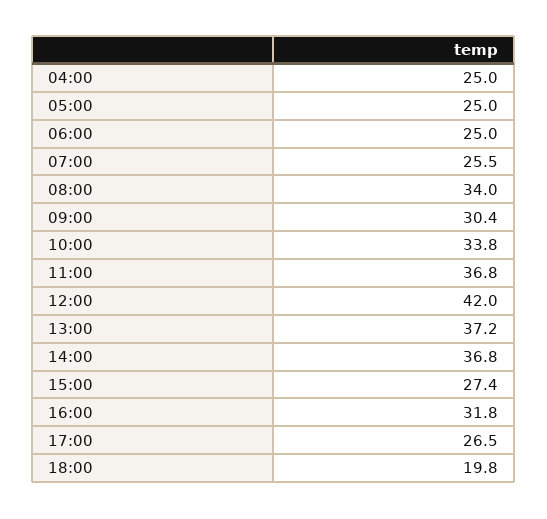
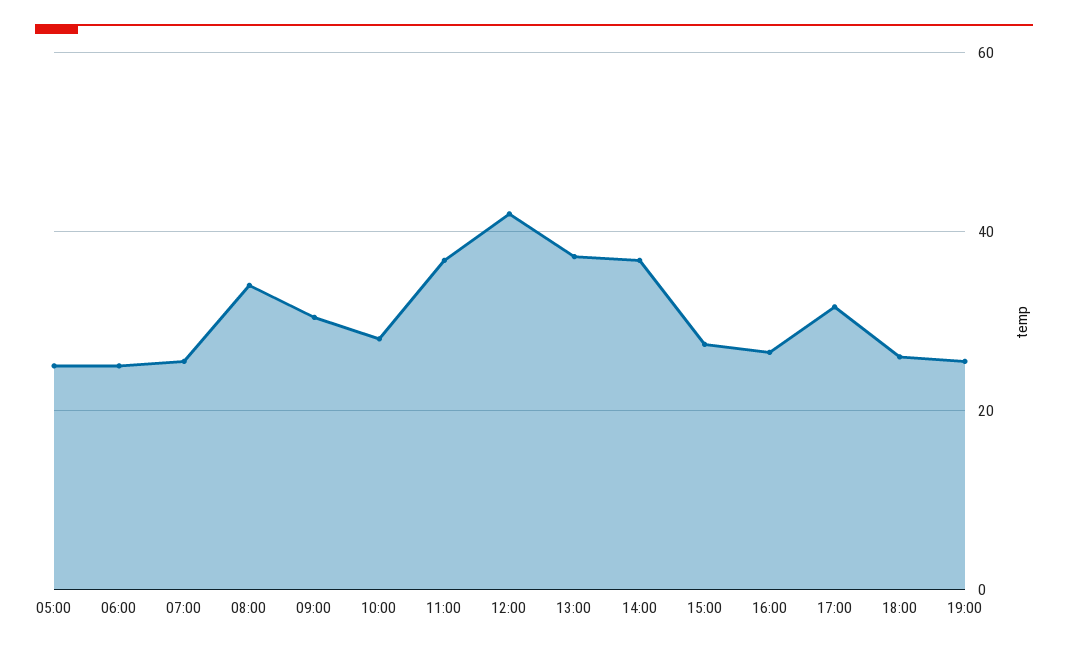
04:00: 25 -> none
10:00: 33.8 -> 28
16:00: 31.8 -> 26
17:00: 26.5 -> 32
18:00: 19.8 -> 26
19:00: none -> 26

